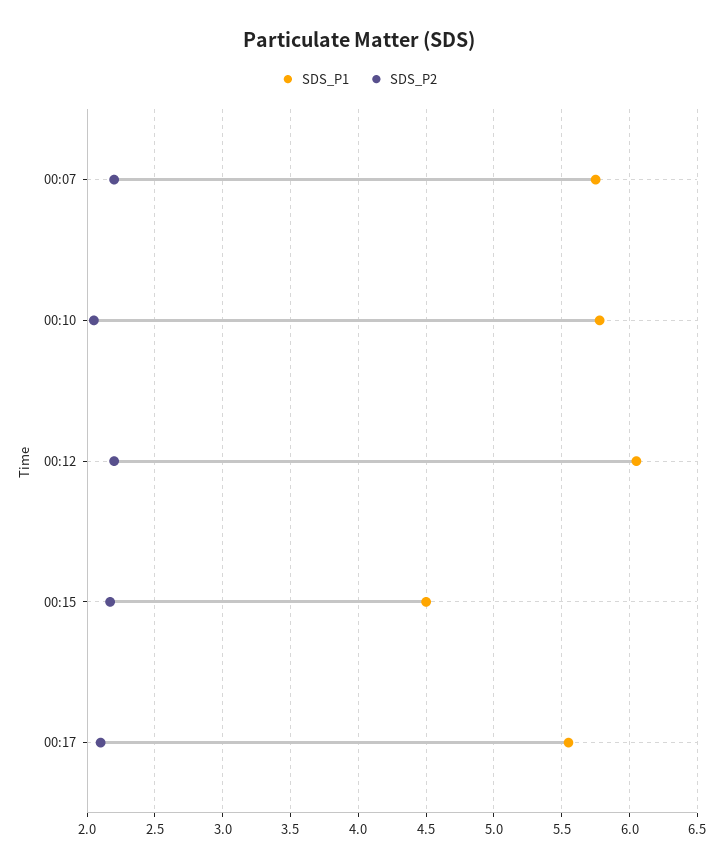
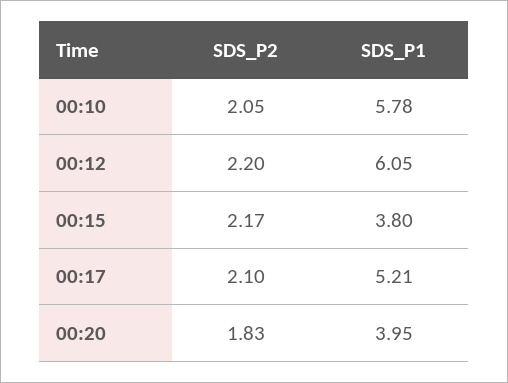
SDS_P1, 00:07: 5.75 -> none
SDS_P2, 00:07: 2.2 -> none
SDS_P1, 00:15: 4.5 -> 3.8
SDS_P1, 00:17: 5.55 -> 5.21
SDS_P2, 00:20: none -> 1.83
SDS_P1, 00:20: none -> 3.95

